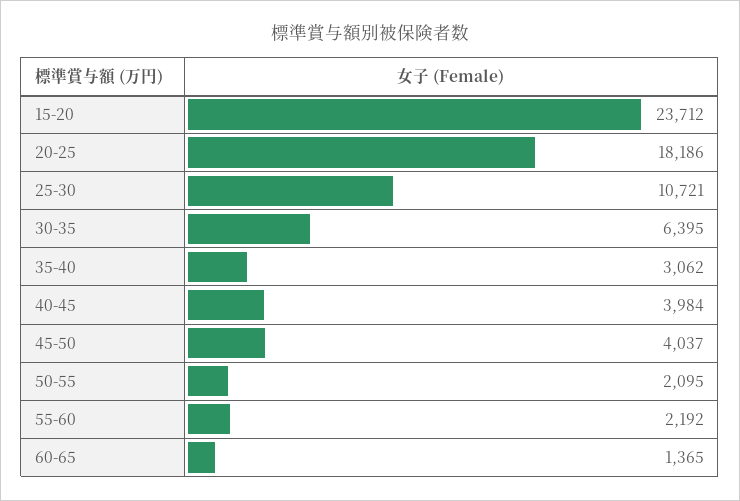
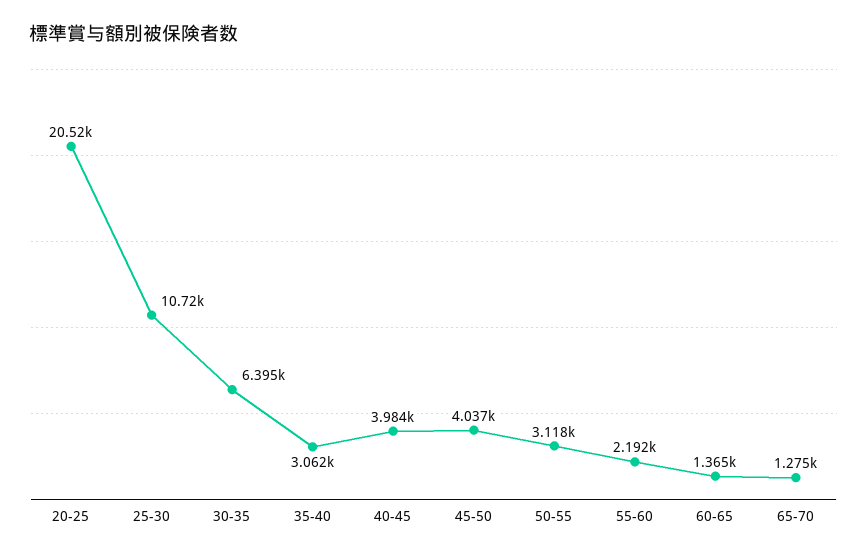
15-20: 23712 -> none
20-25: 18186 -> 20520
50-55: 2095 -> 3118
65-70: none -> 1275

